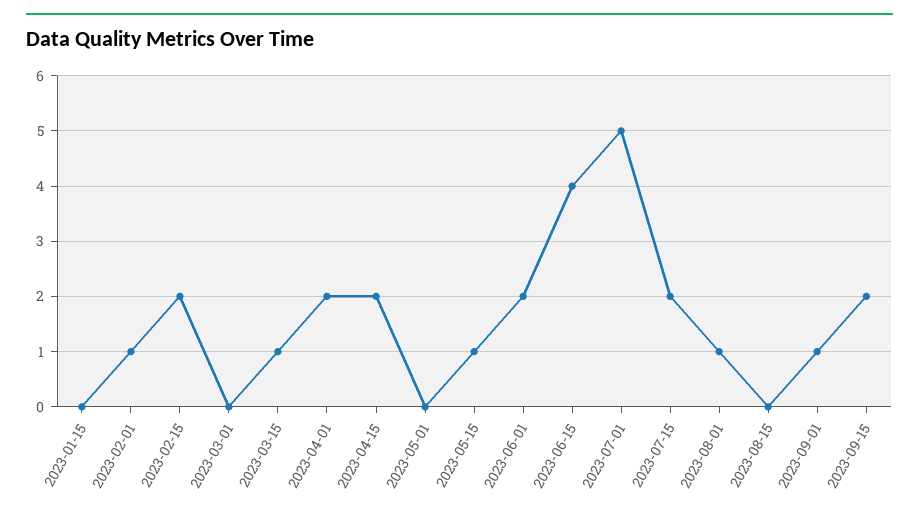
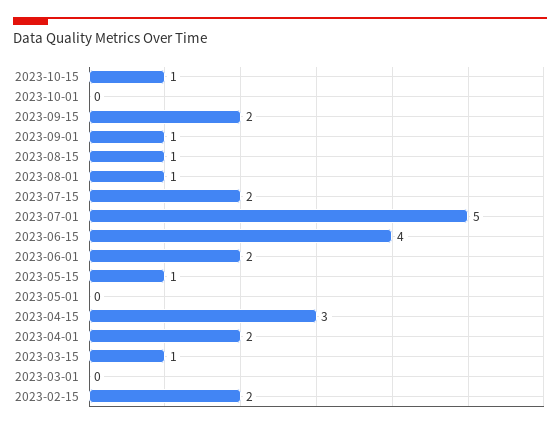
2023-01-15: 0 -> none
2023-02-01: 1 -> none
2023-04-15: 2 -> 3
2023-08-15: 0 -> 1
2023-10-15: none -> 1
2023-10-01: none -> 0

